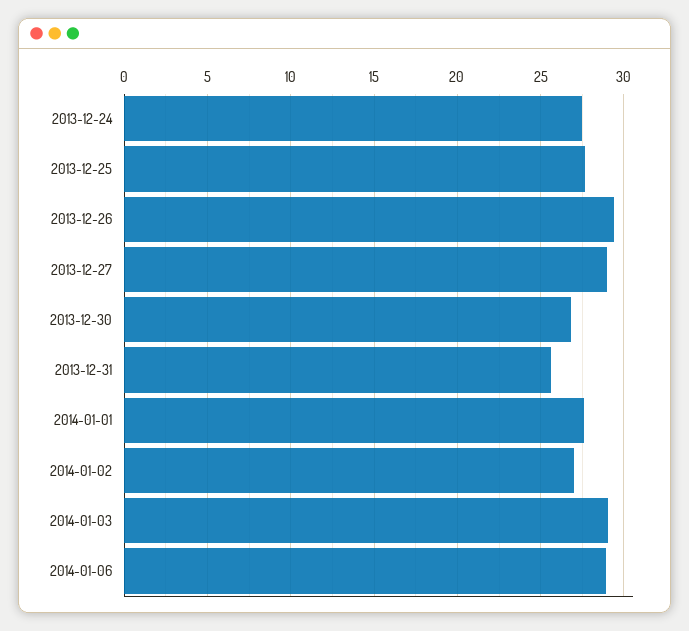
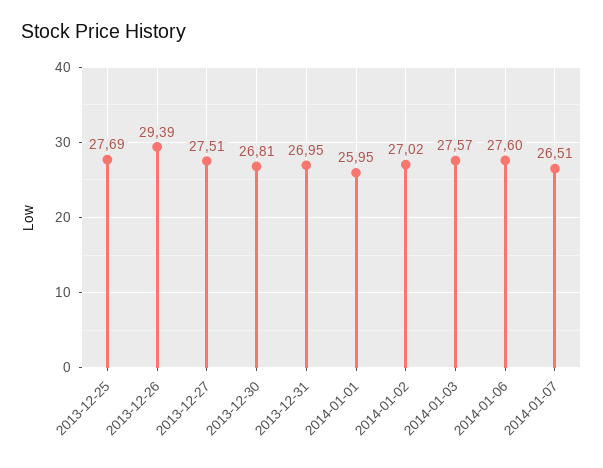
2013-12-24: 27.5 -> none
2013-12-27: 29 -> 27.51
2013-12-31: 25.5 -> 26.95
2014-01-01: 27.5 -> 25.95
2014-01-03: 29 -> 27.57
2014-01-06: 29 -> 27.6
2014-01-07: none -> 26.51

